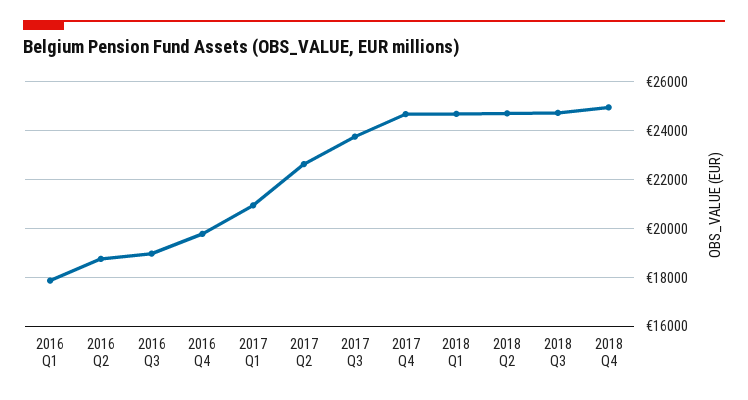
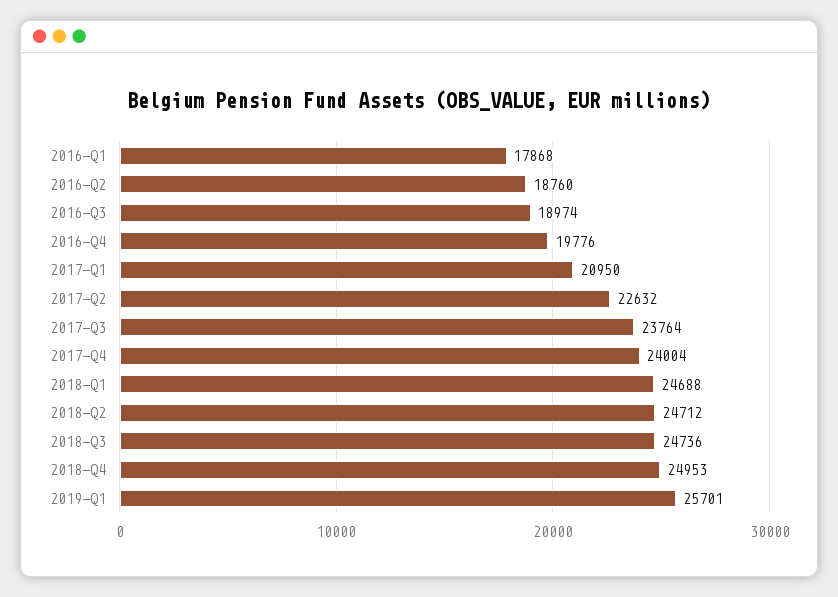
2017 Q4: 24750 -> 24004
2019-Q1: none -> 25701

